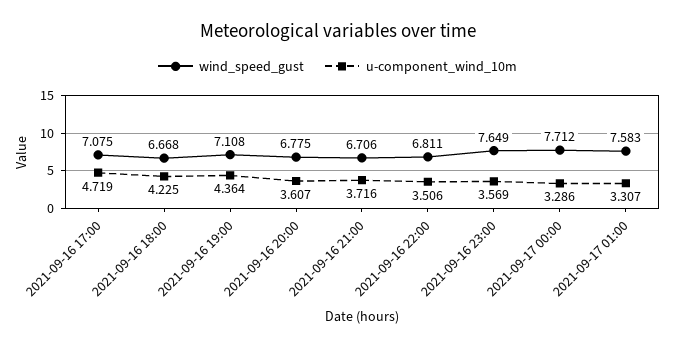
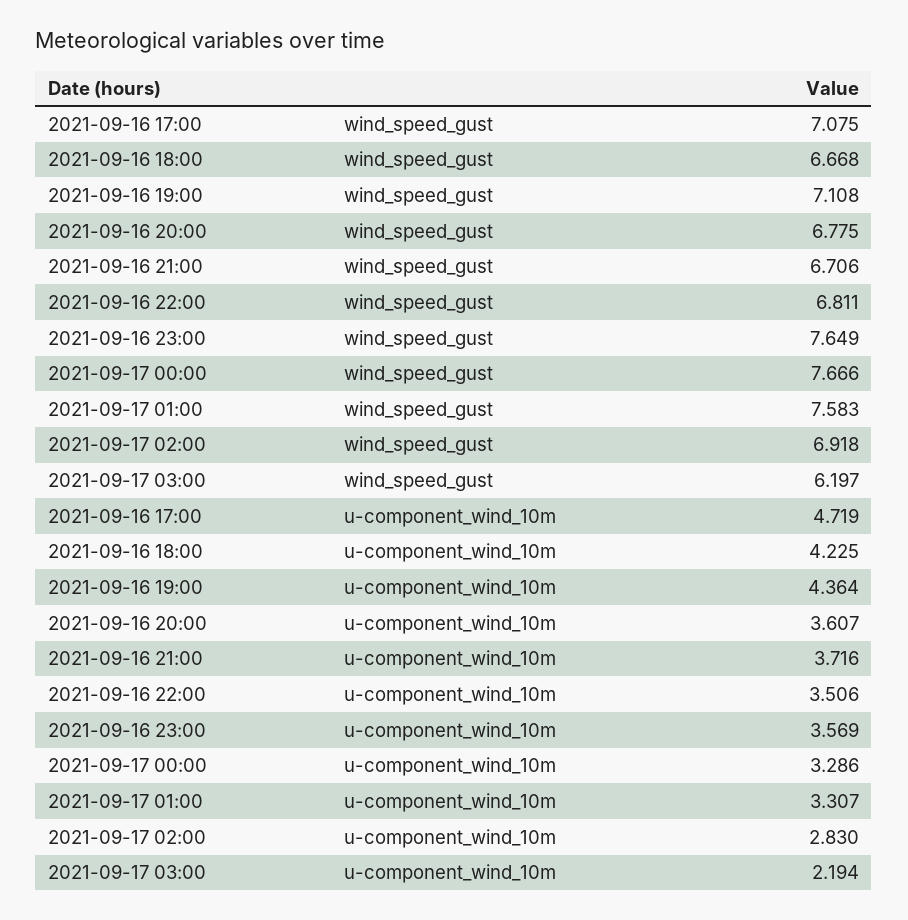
wind_speed_gust, 2021-09-17 00:00: 7.712 -> 7.666
wind_speed_gust, 2021-09-17 02:00: none -> 6.918
wind_speed_gust, 2021-09-17 03:00: none -> 6.197
u-component_wind_10m, 2021-09-17 02:00: none -> 2.83
u-component_wind_10m, 2021-09-17 03:00: none -> 2.194

